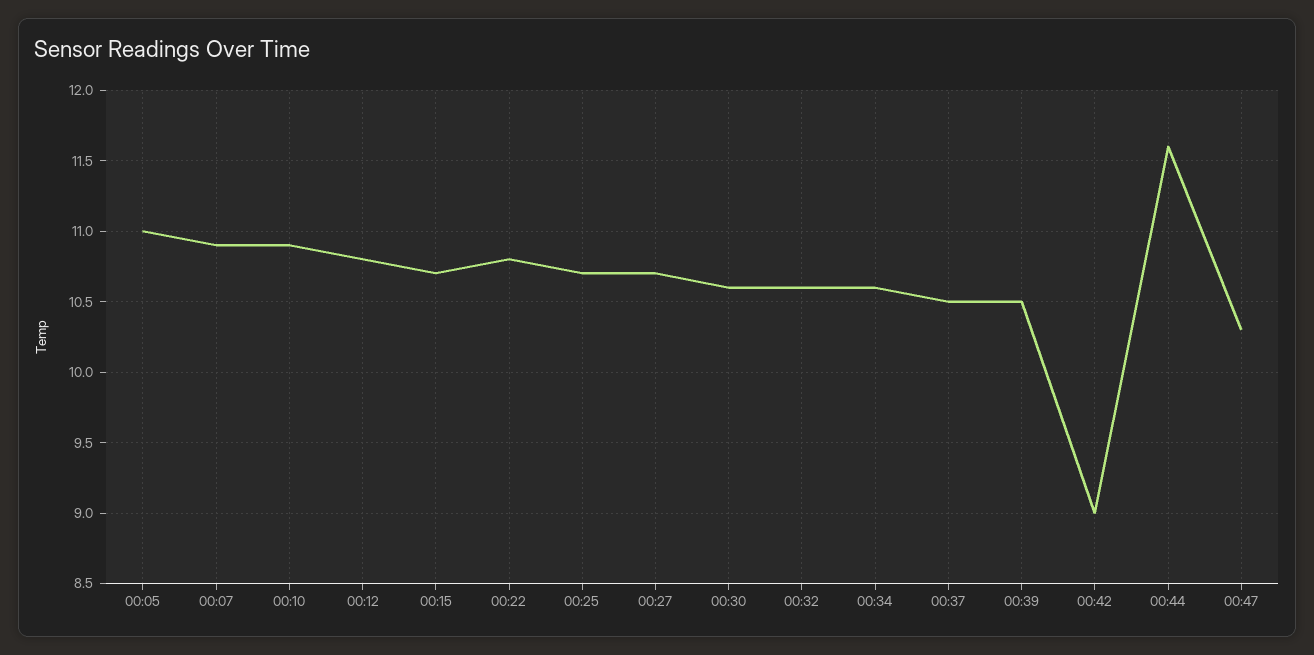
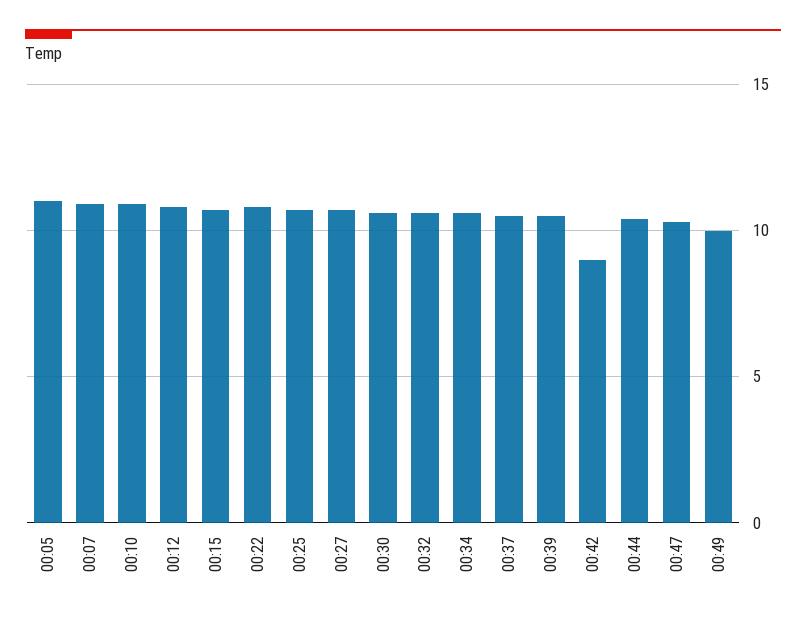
00:44: 11.6 -> 10.5
00:49: none -> 10

